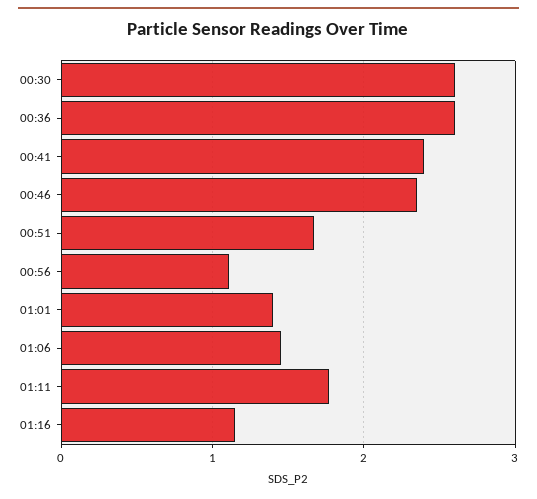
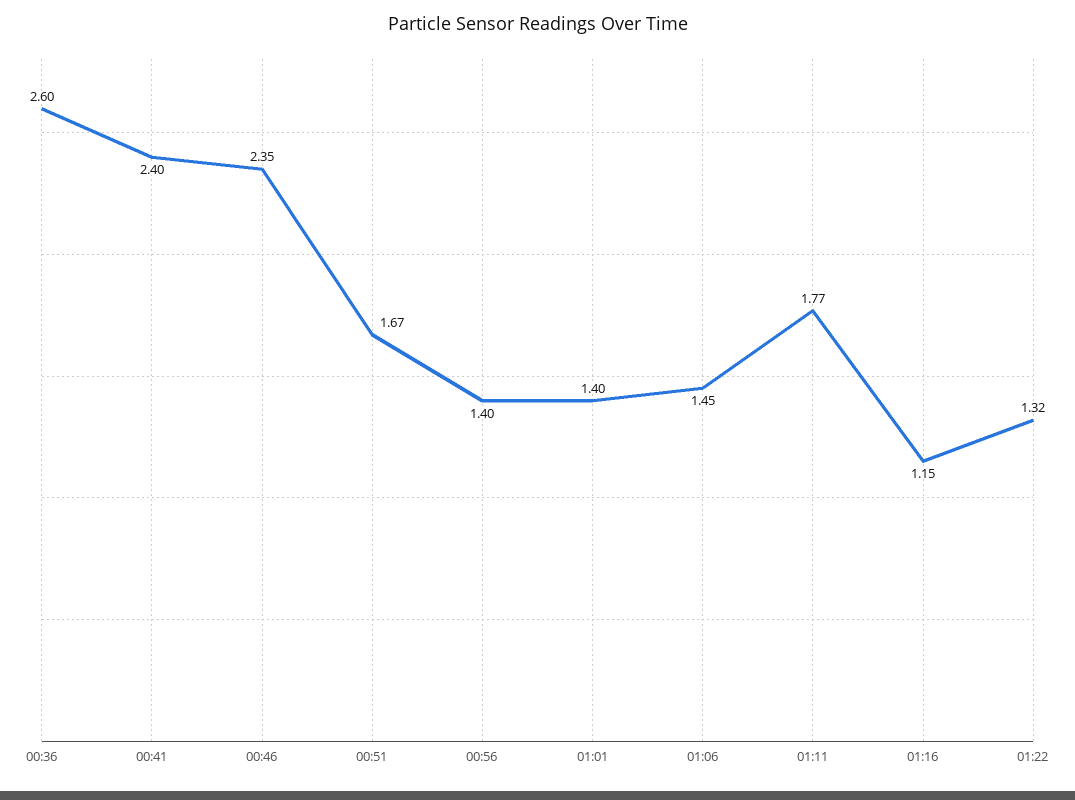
00:30: 2.6 -> none
00:56: 1.1 -> 1.4
01:22: none -> 1.32

